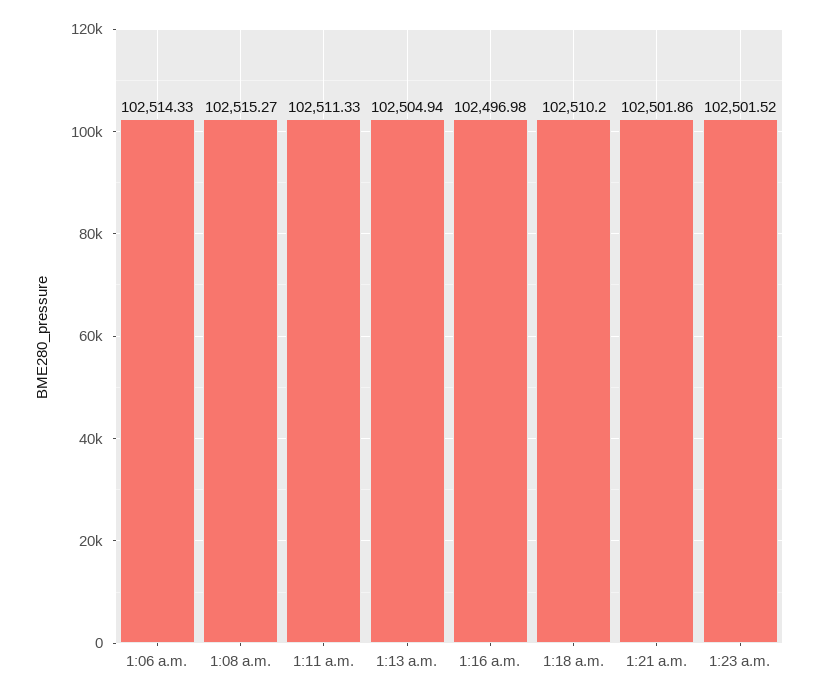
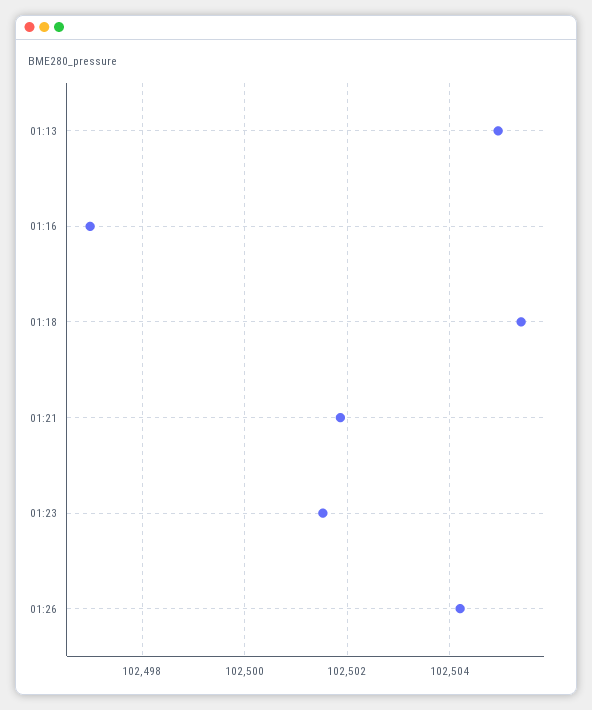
1:06 a.m.: 102514.33 -> none
1:08 a.m.: 102515.27 -> none
1:11 a.m.: 102511.33 -> none
1:18 a.m.: 102510.2 -> 102505.4
01:26: none -> 102504.2

